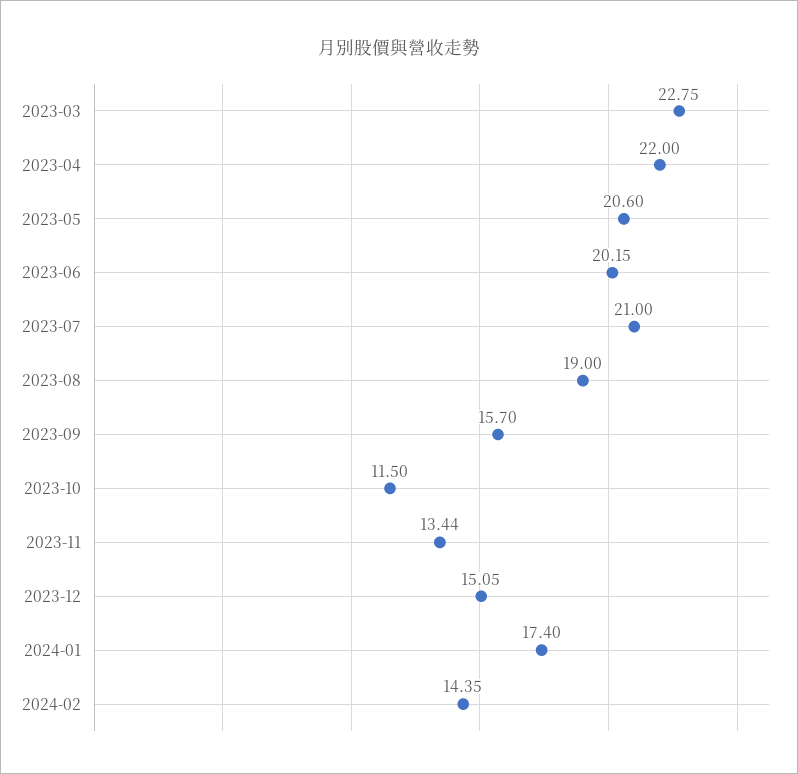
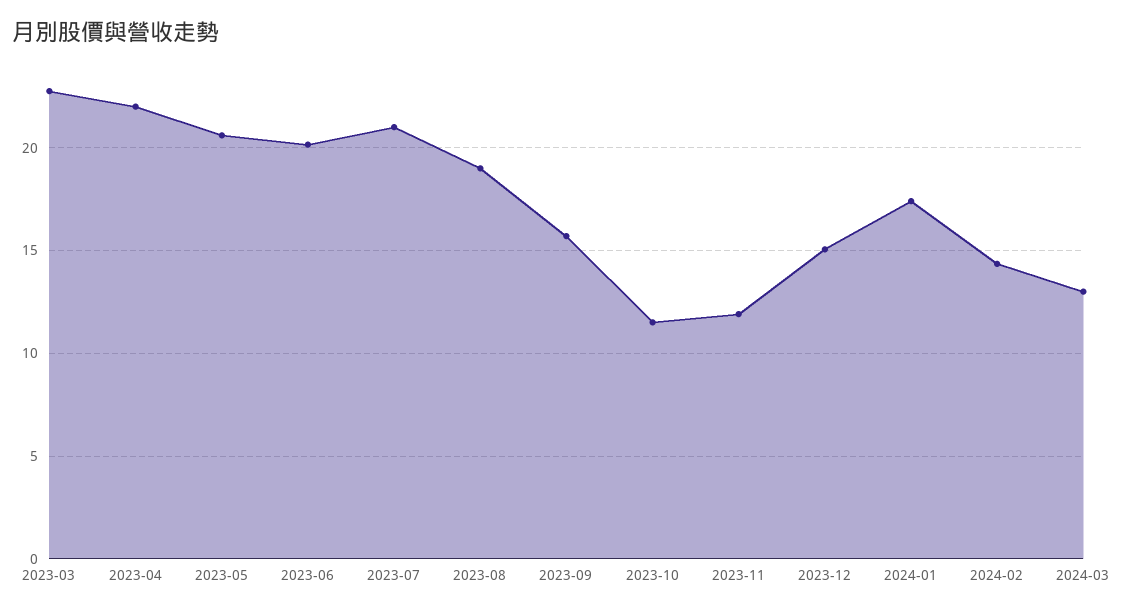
2023-11: 13.44 -> 12
2024-03: none -> 13

